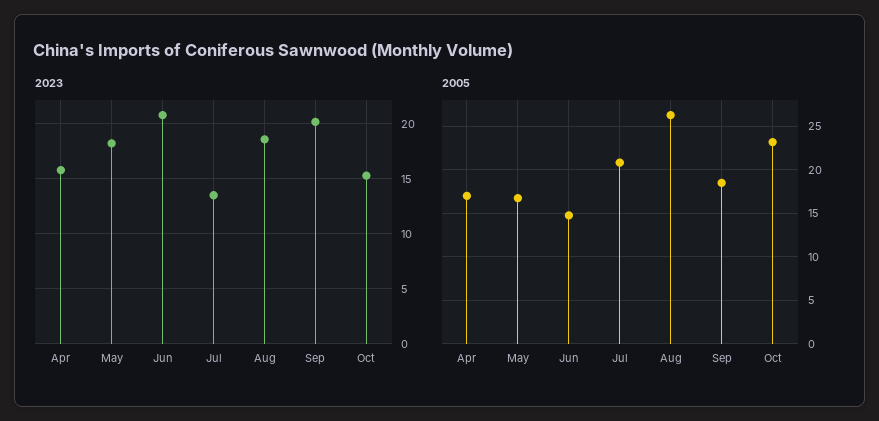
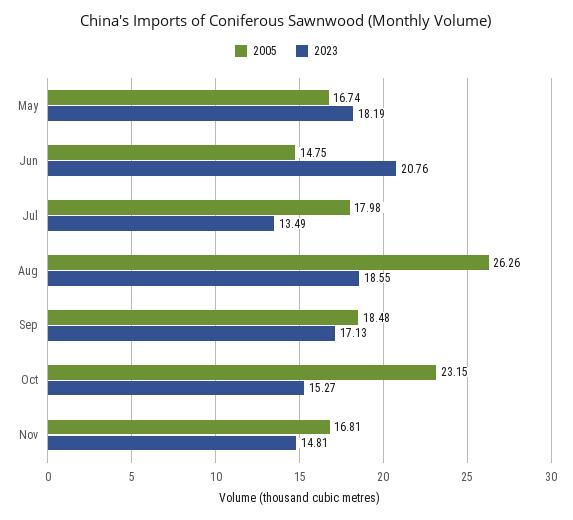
2023, Apr: 16 -> none
2023, Sep: 20 -> 17.13
2005, Apr: 17 -> none
2005, Jul: 21 -> 17.98
2005, Nov: none -> 16.81
2023, Nov: none -> 14.81

